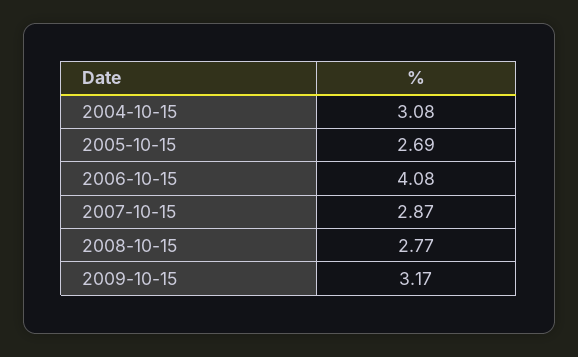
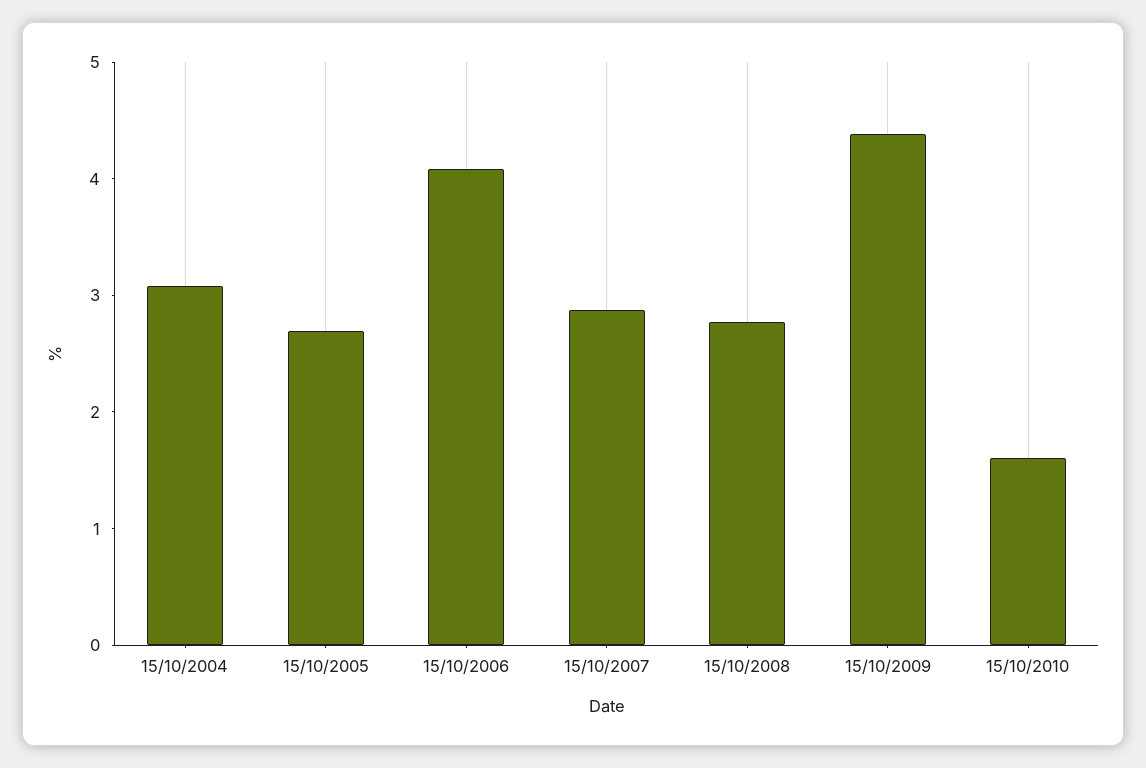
2009-10-15: 3.17 -> 4.4
15/10/2010: none -> 1.6

